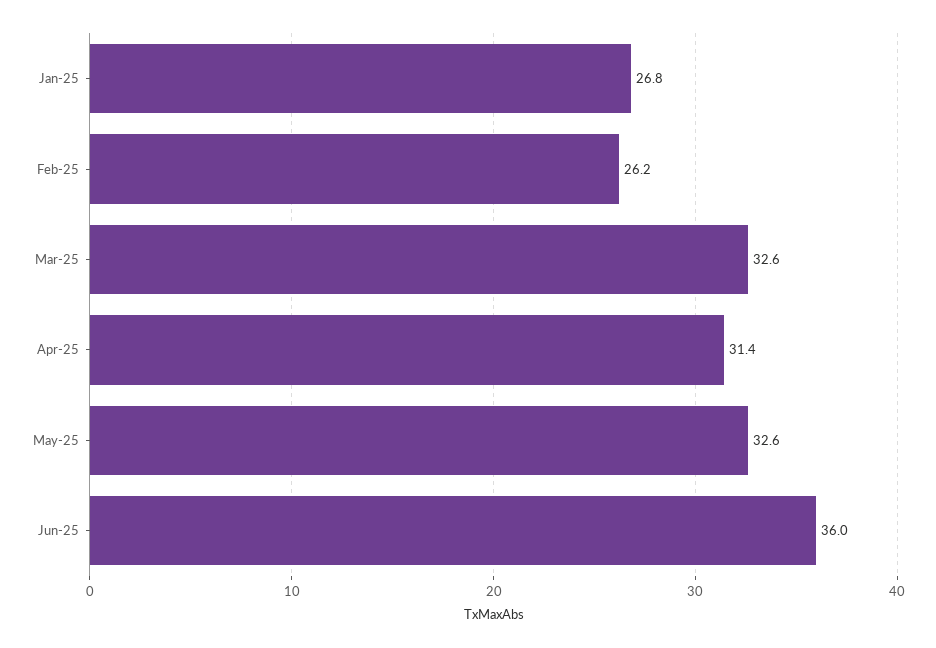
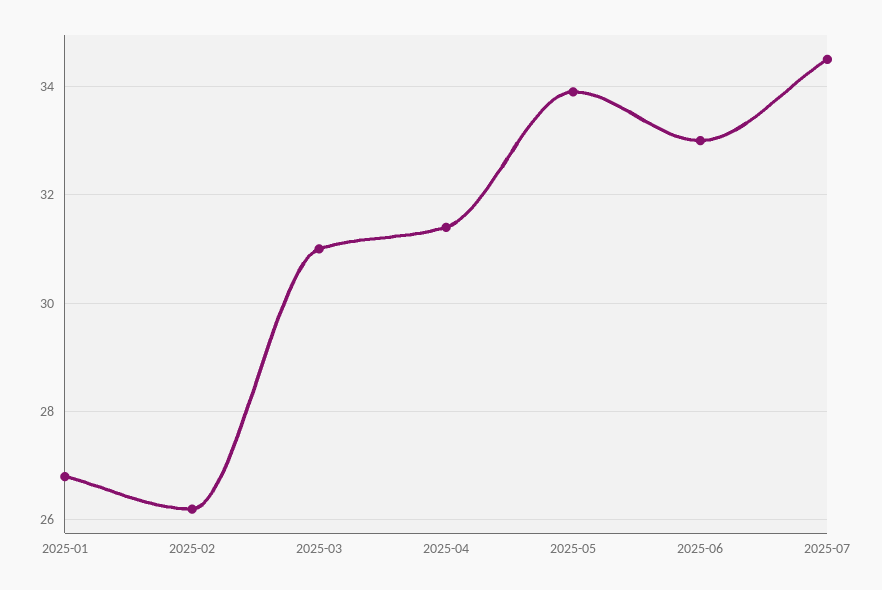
Mar-25: 32.6 -> 31
May-25: 32.6 -> 34
Jun-25: 36 -> 33
2025-07: none -> 34.5

